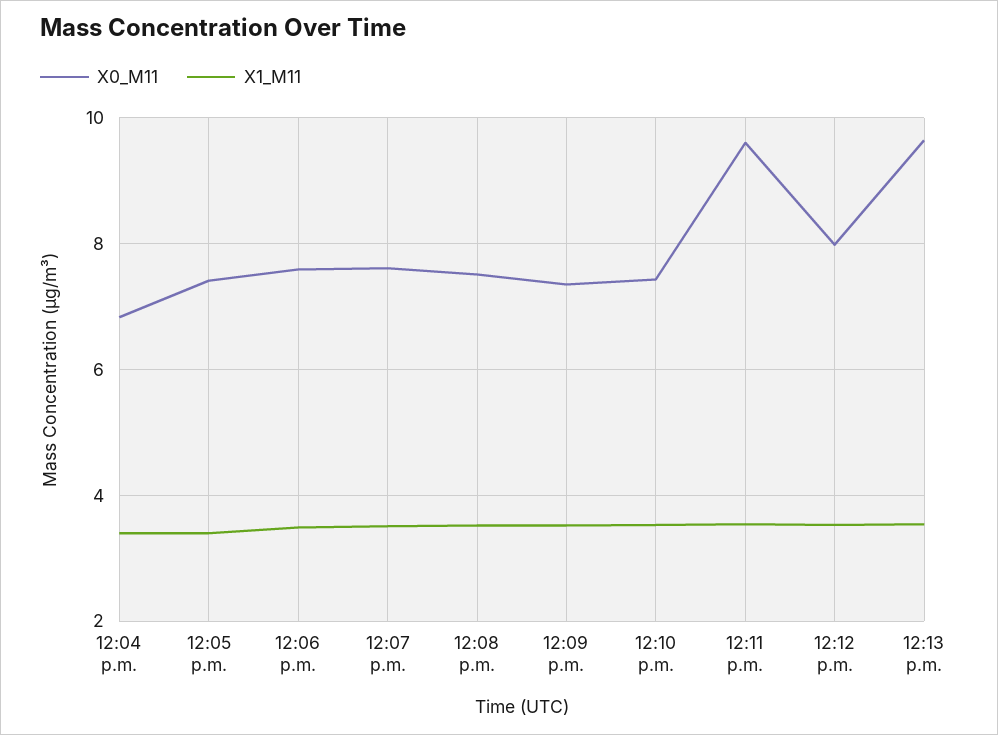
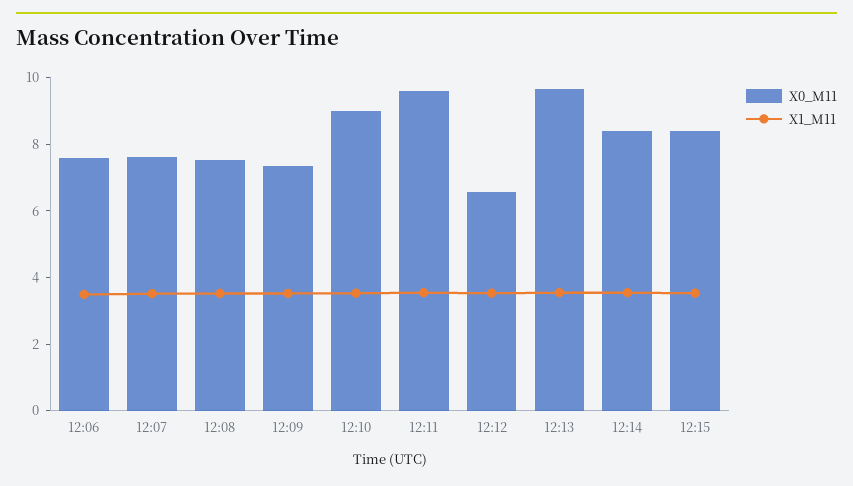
X0_M11, 12:04 p.m.: 6.8 -> none
X1_M11, 12:04 p.m.: 3.4 -> none
X0_M11, 12:05 p.m.: 7.4 -> none
X1_M11, 12:05 p.m.: 3.4 -> none
X0_M11, 12:10 p.m.: 7.4 -> 9
X0_M11, 12:12 p.m.: 8 -> 6.5
X0_M11, 12:14: none -> 8.5
X1_M11, 12:14: none -> 3.5
X0_M11, 12:15: none -> 8.5
X1_M11, 12:15: none -> 3.5

